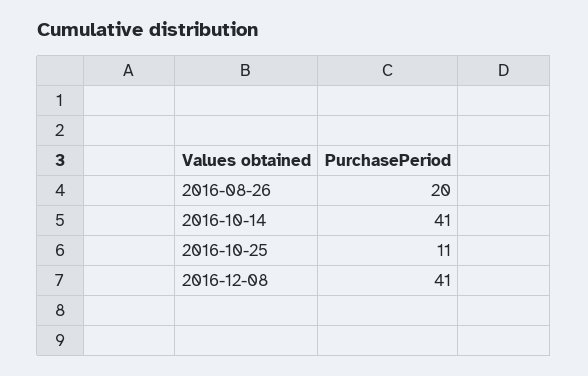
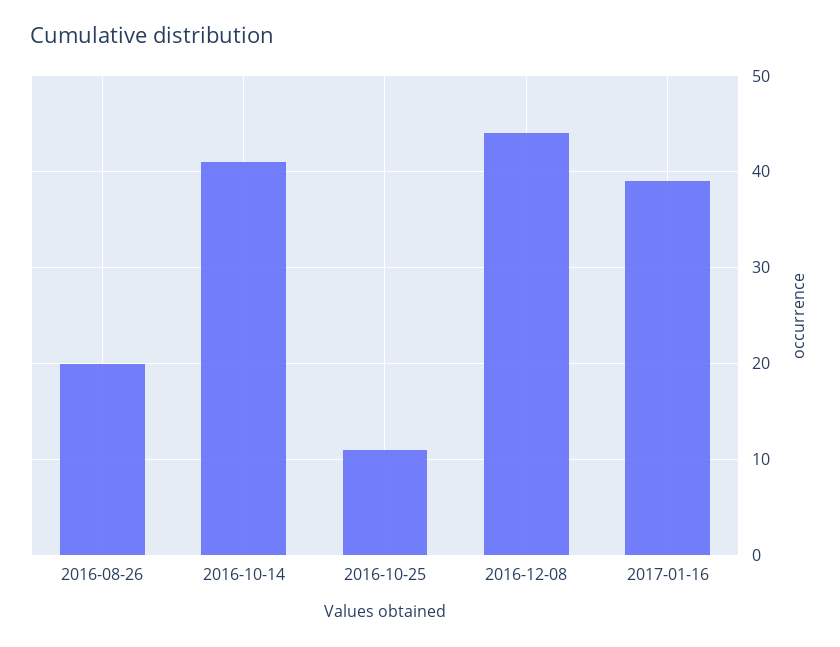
2016-12-08: 41 -> 44
2017-01-16: none -> 39

